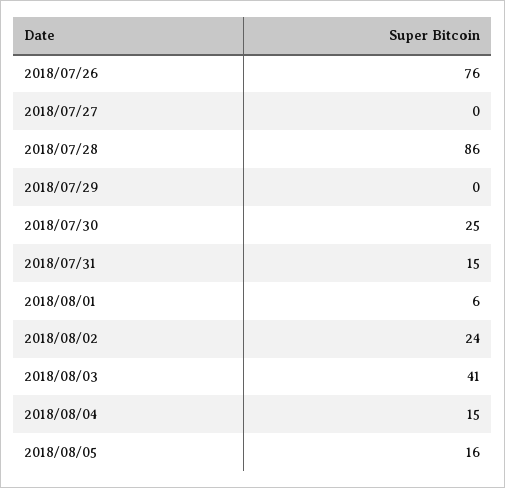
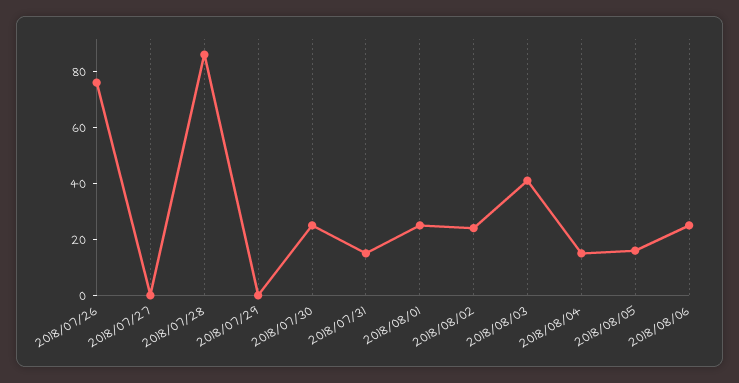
2018/08/01: 6 -> 25
2018/08/06: none -> 25

